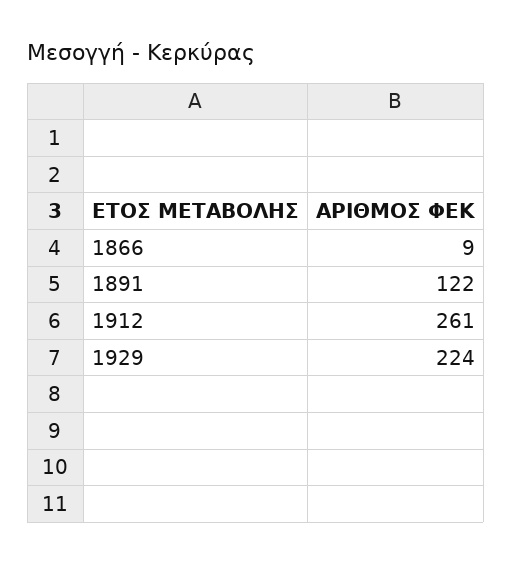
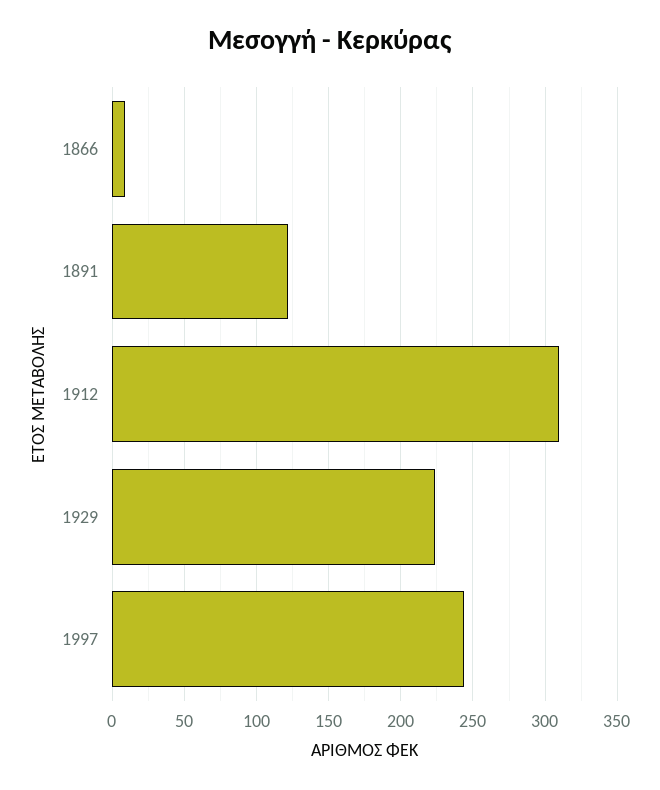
1912: 261 -> 310
1997: none -> 245

